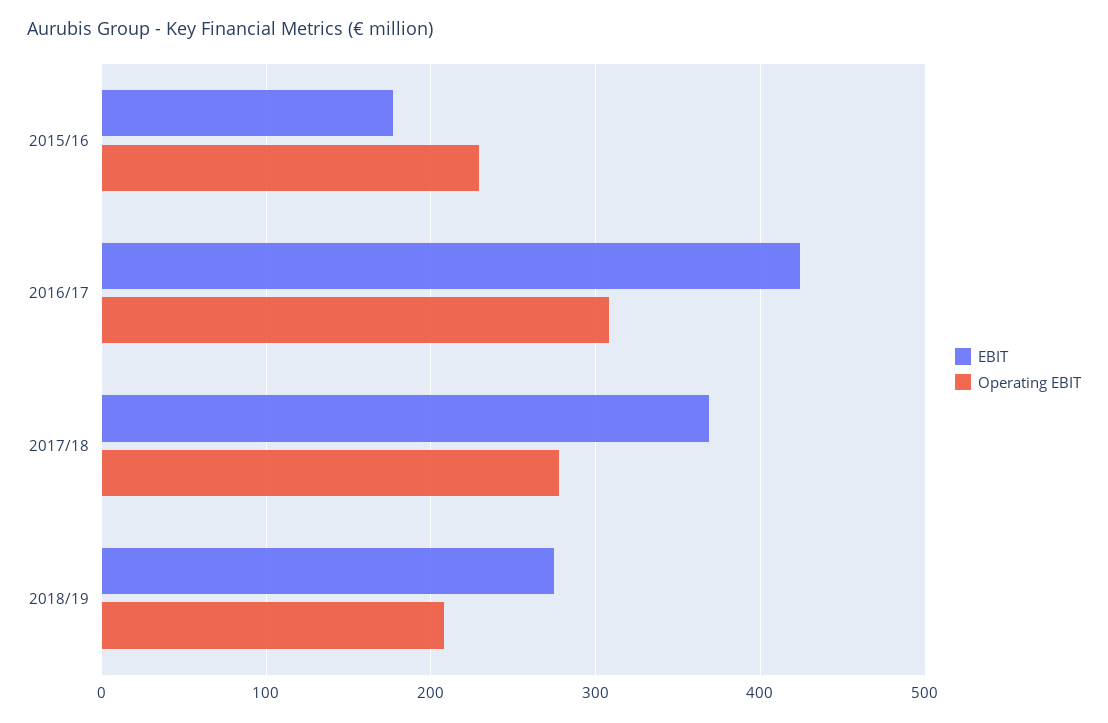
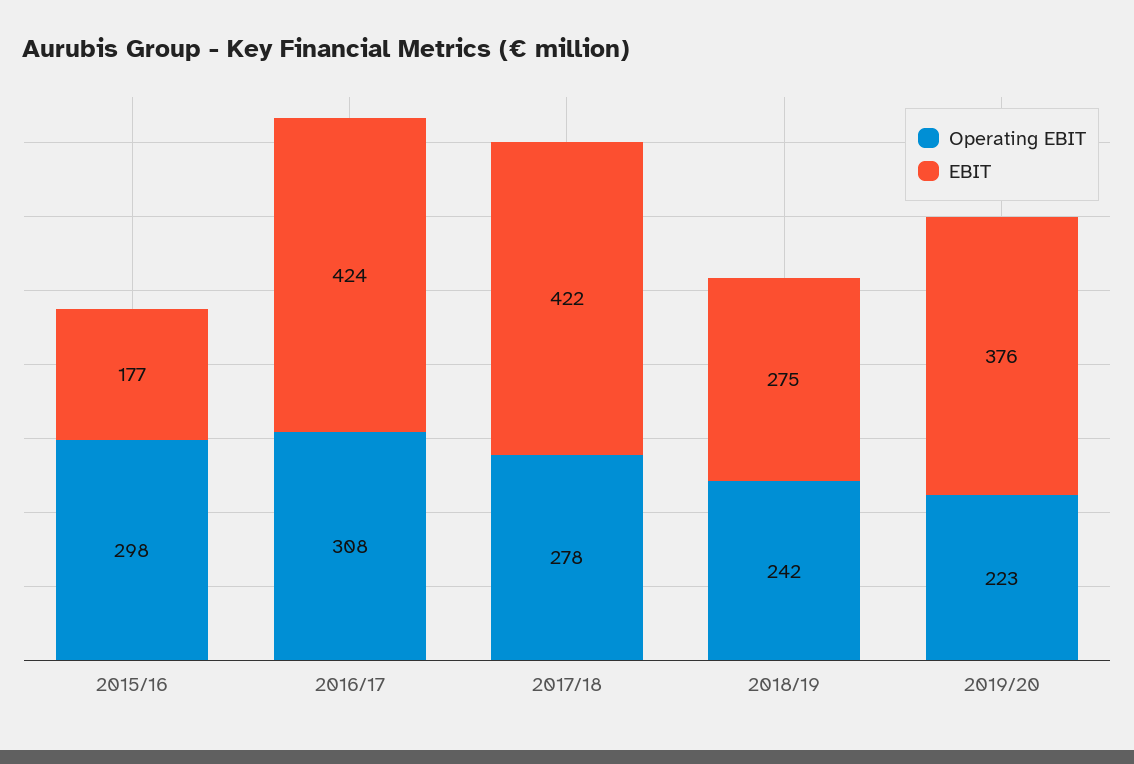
Operating EBIT, 2015/16: 230 -> 298
EBIT, 2017/18: 370 -> 422
Operating EBIT, 2018/19: 210 -> 242
Operating EBIT, 2019/20: none -> 223
EBIT, 2019/20: none -> 376

